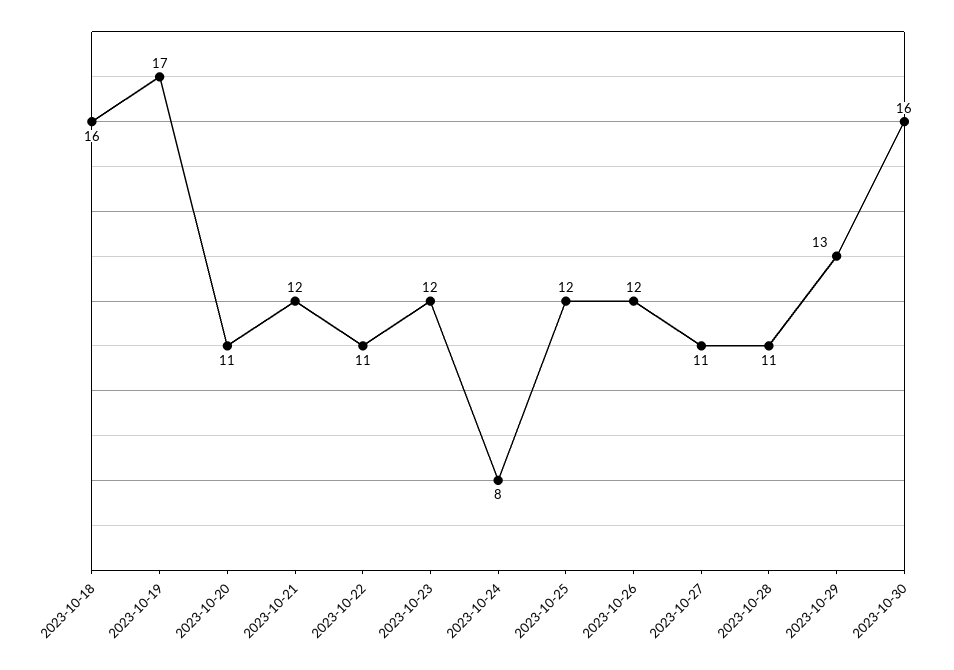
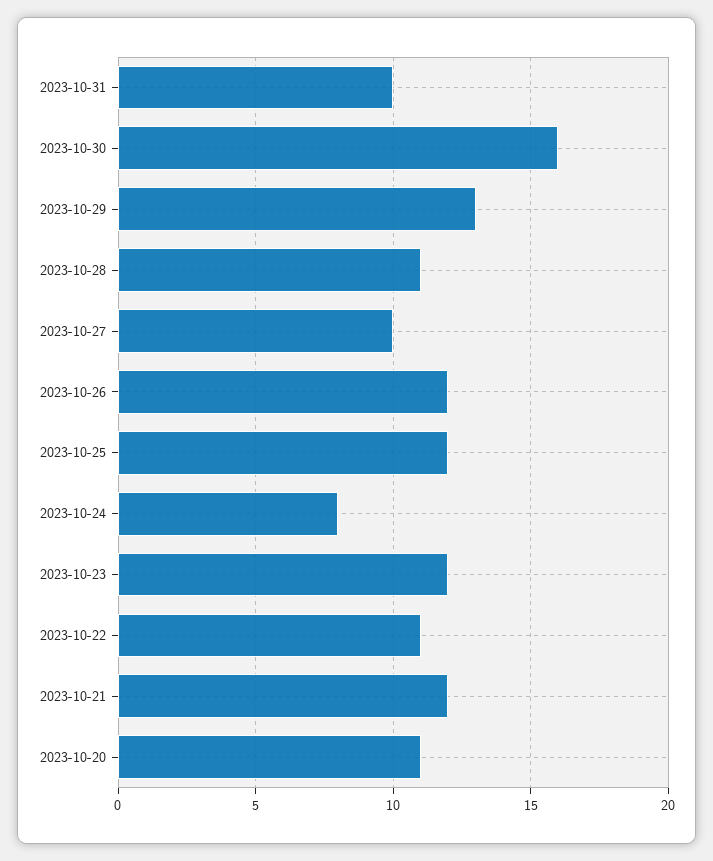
2023-10-18: 16 -> none
2023-10-19: 17 -> none
2023-10-27: 11 -> 10
2023-10-31: none -> 10

